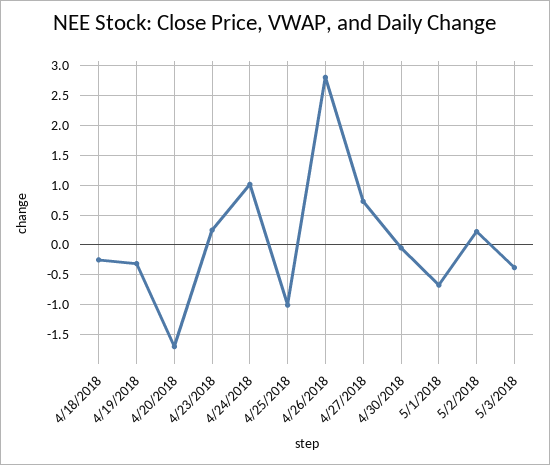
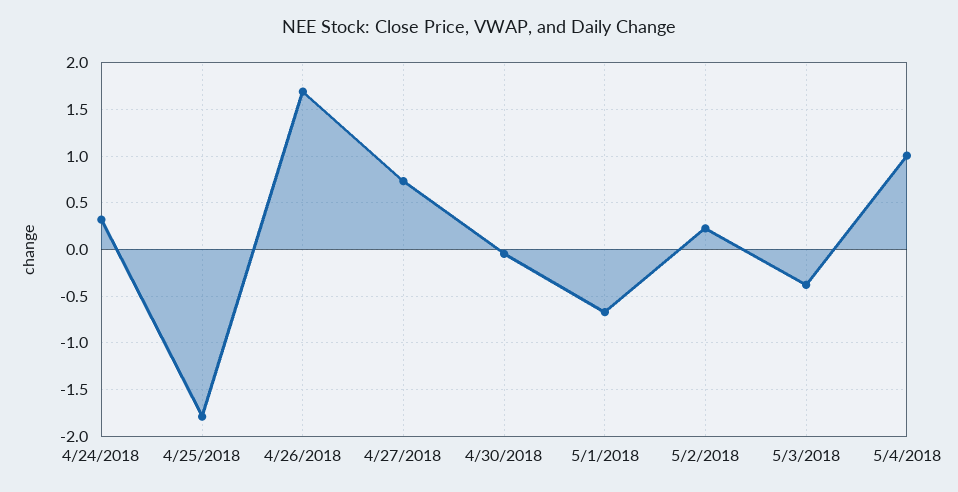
4/18/2018: -0.25 -> none
4/19/2018: -0.25 -> none
4/20/2018: -1.75 -> none
4/23/2018: 0.25 -> none
4/24/2018: 1 -> 0.3
4/25/2018: -1 -> -1.8
4/26/2018: 2.75 -> 1.7
5/4/2018: none -> 1

